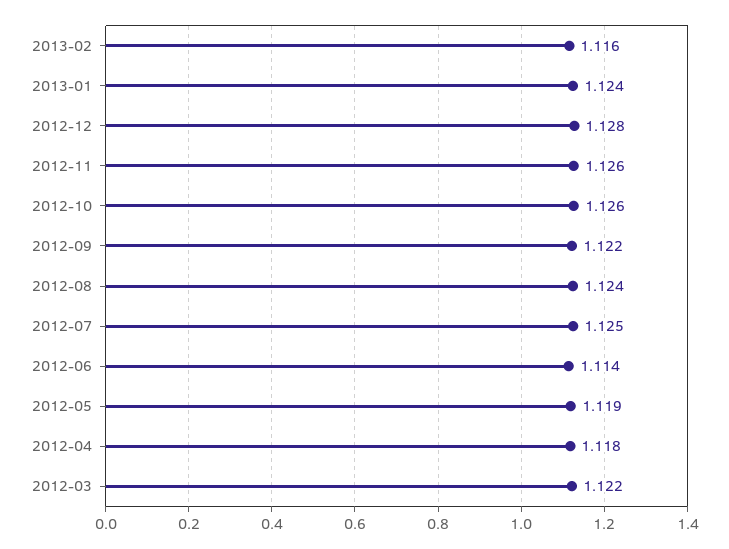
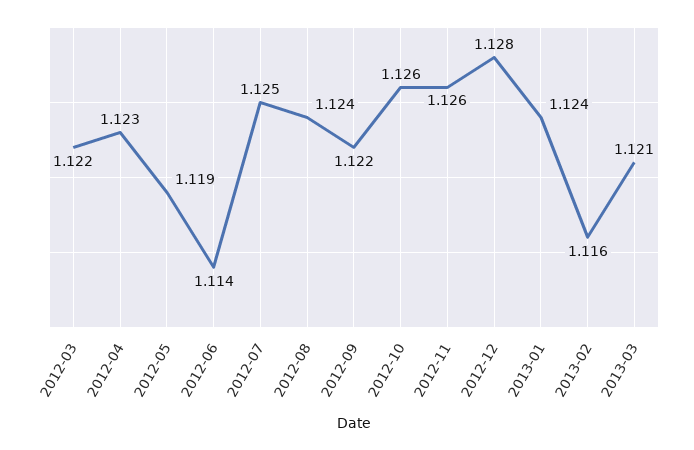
2012-04: 1.118 -> 1.123
2013-03: none -> 1.121

